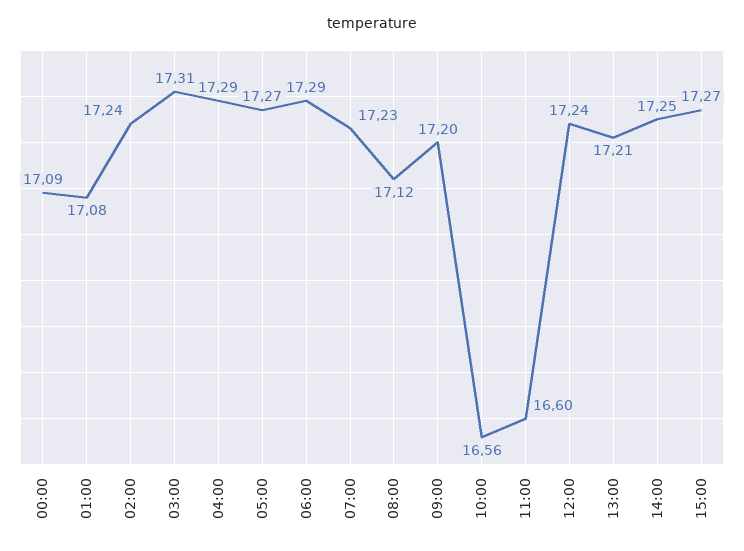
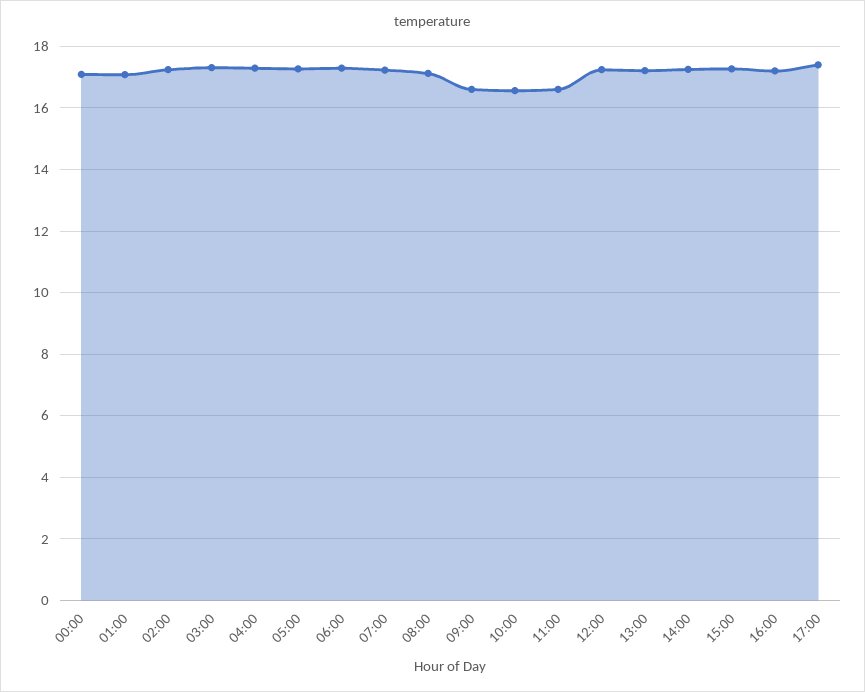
09:00: 17.2 -> 16.6
16:00: none -> 17.2
17:00: none -> 17.4

